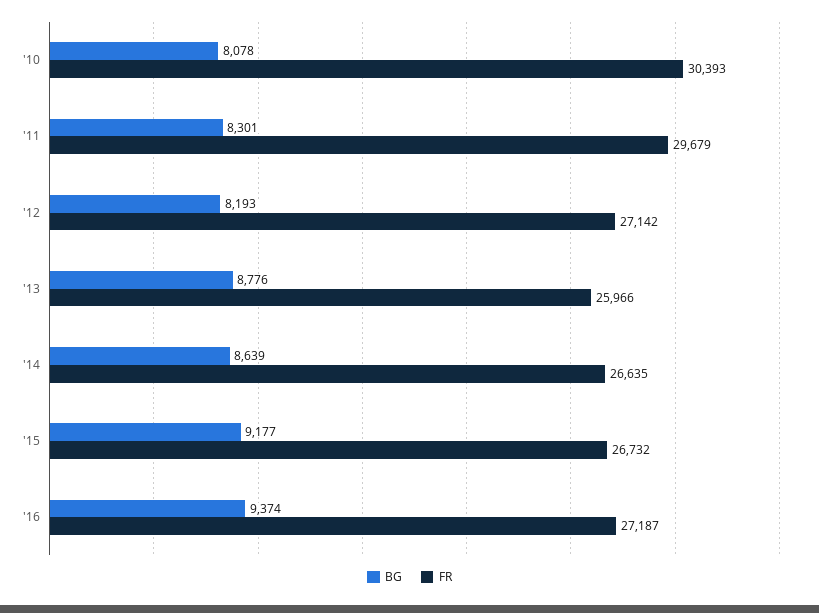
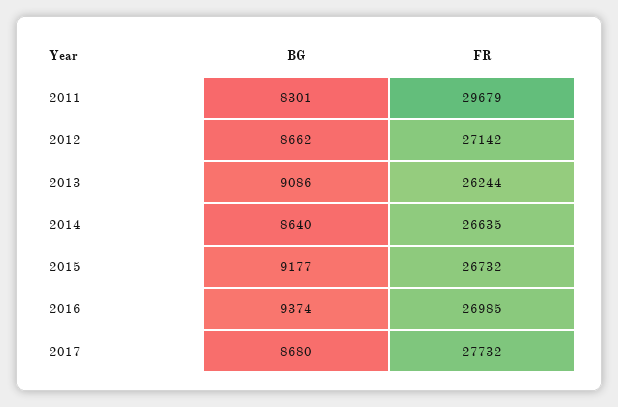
BG, '10: 8078 -> none
FR, '10: 30393 -> none
BG, '12: 8193 -> 8662
BG, '13: 8776 -> 9086
FR, '13: 25966 -> 26244
BG, '14: 8639 -> 8640
FR, '16: 27187 -> 26985
BG, 2017: none -> 8680
FR, 2017: none -> 27732

